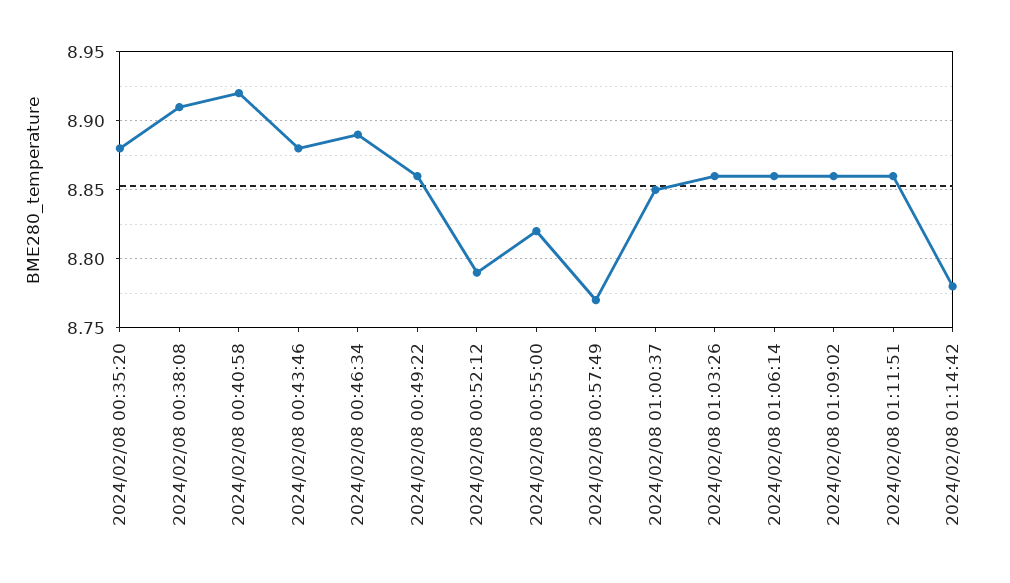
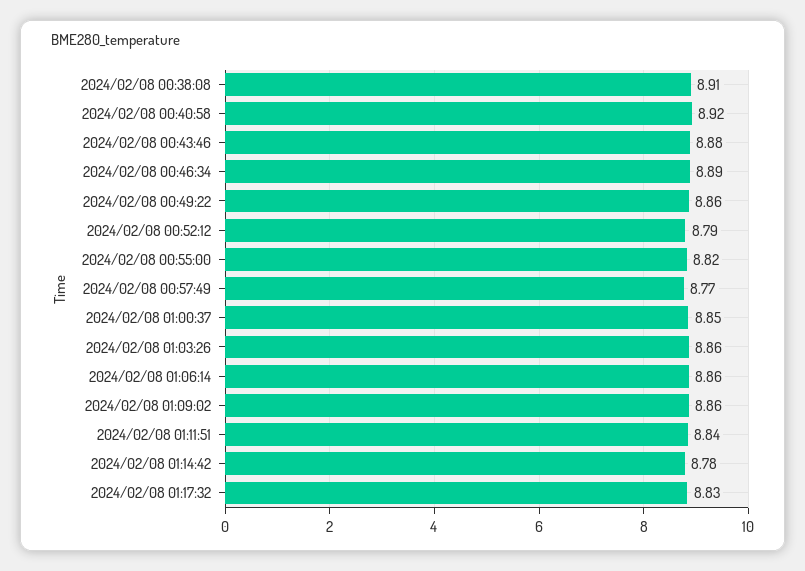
2024/02/08 00:35:20: 8.88 -> none
2024/02/08 01:11:51: 8.86 -> 8.84
2024/02/08 01:17:32: none -> 8.83

